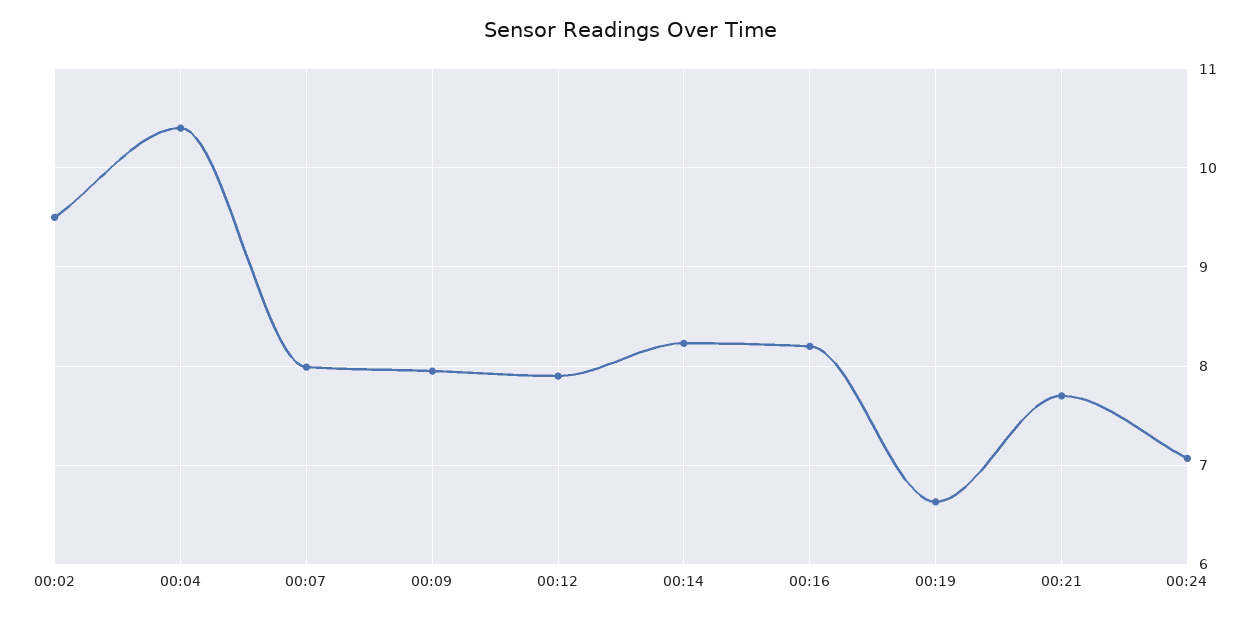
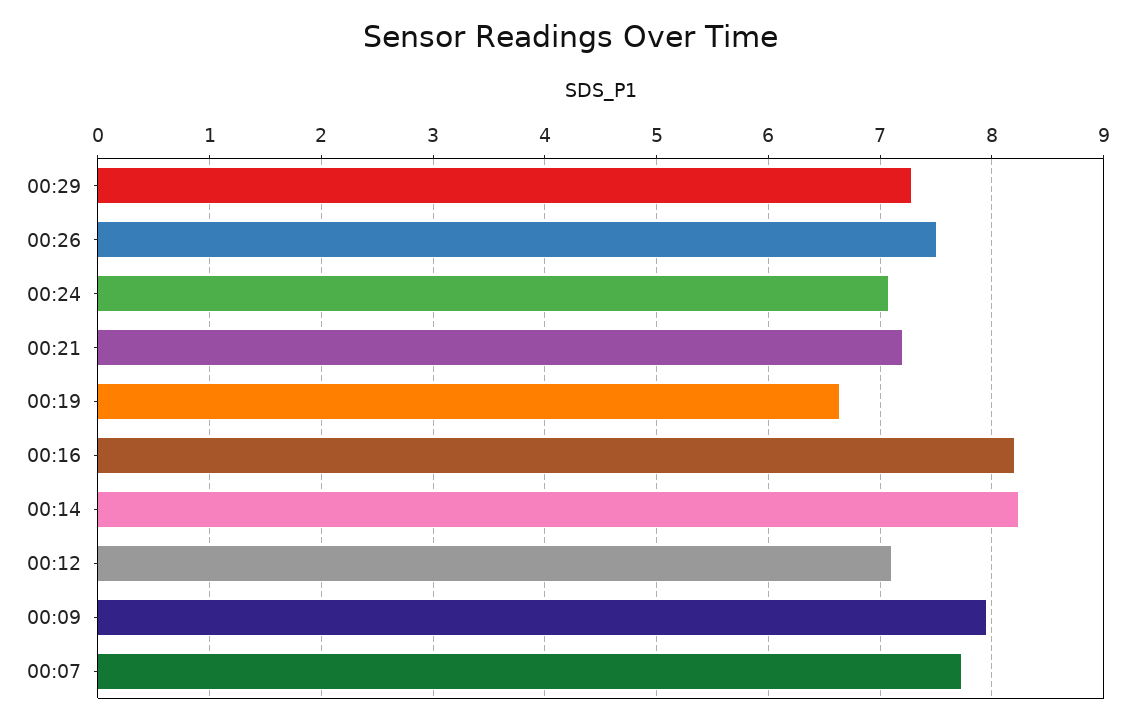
00:02: 9.5 -> none
00:04: 10.4 -> none
00:07: 8 -> 7.7
00:12: 7.9 -> 7.1
00:21: 7.7 -> 7.2
00:29: none -> 7.3
00:26: none -> 7.5

